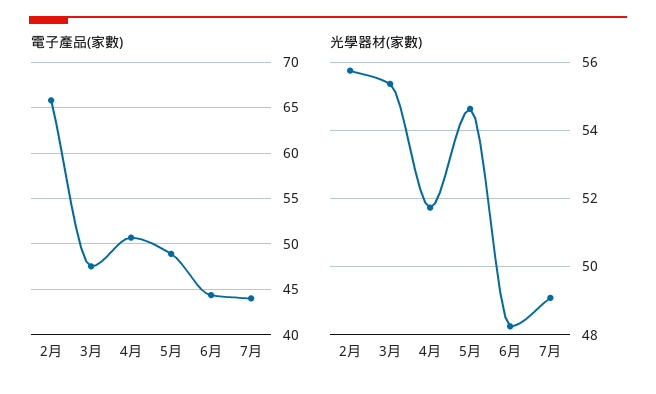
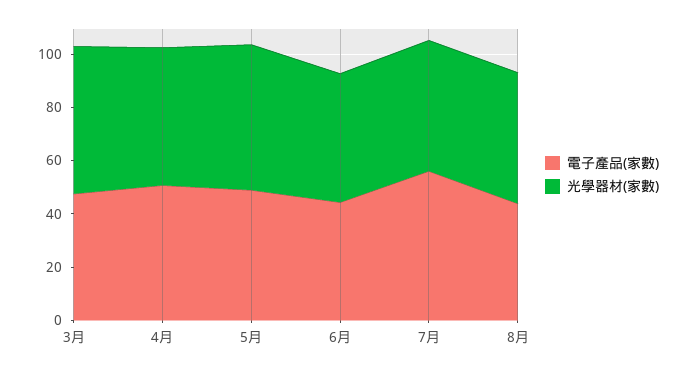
電子產品(家數), 2月: 66 -> none
電子產品(家數), 7月: 44 -> 55
光學器材(家數), 2月: 55.8 -> none
電子產品(家數), 8月: none -> 45
光學器材(家數), 8月: none -> 50

